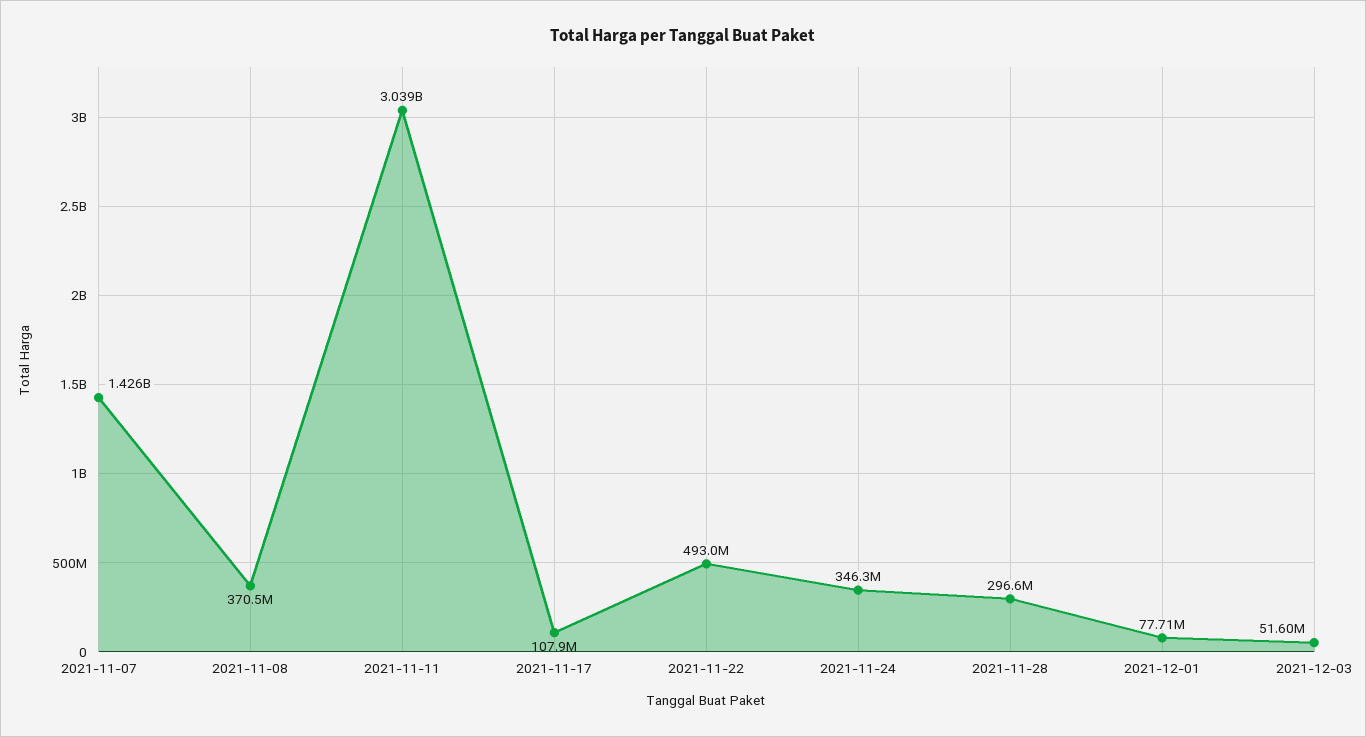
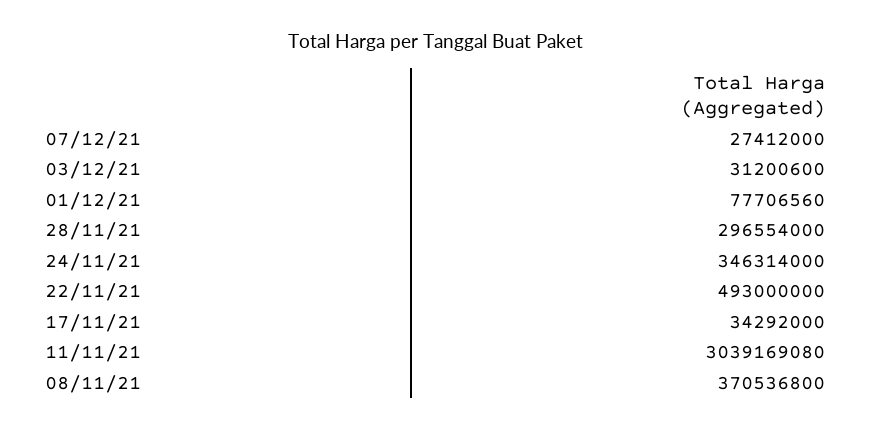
2021-11-07: 1426000000 -> none
2021-11-17: 107900000 -> 34292000
2021-12-03: 51600000 -> 31200600
07/12/21: none -> 27412000

